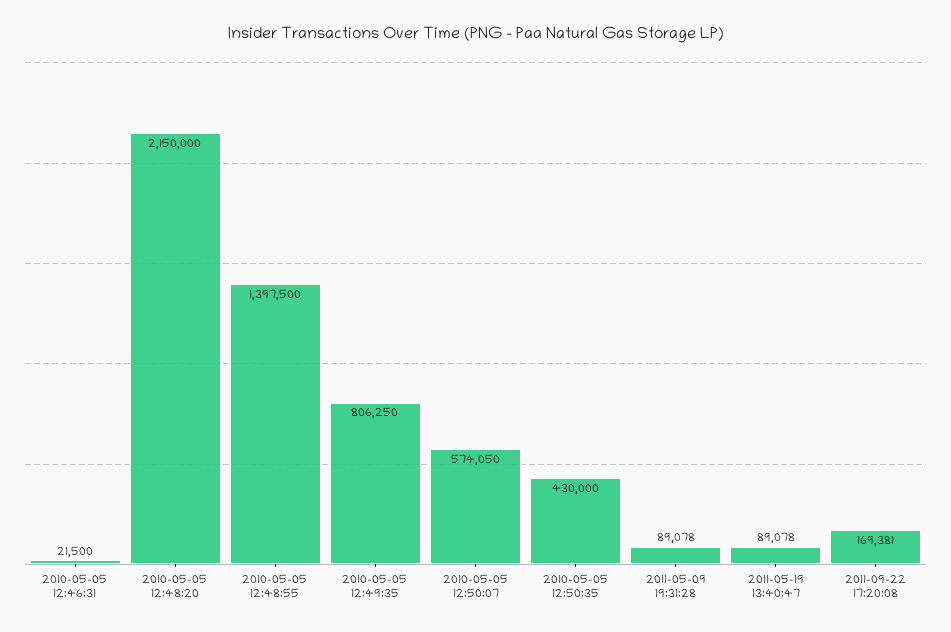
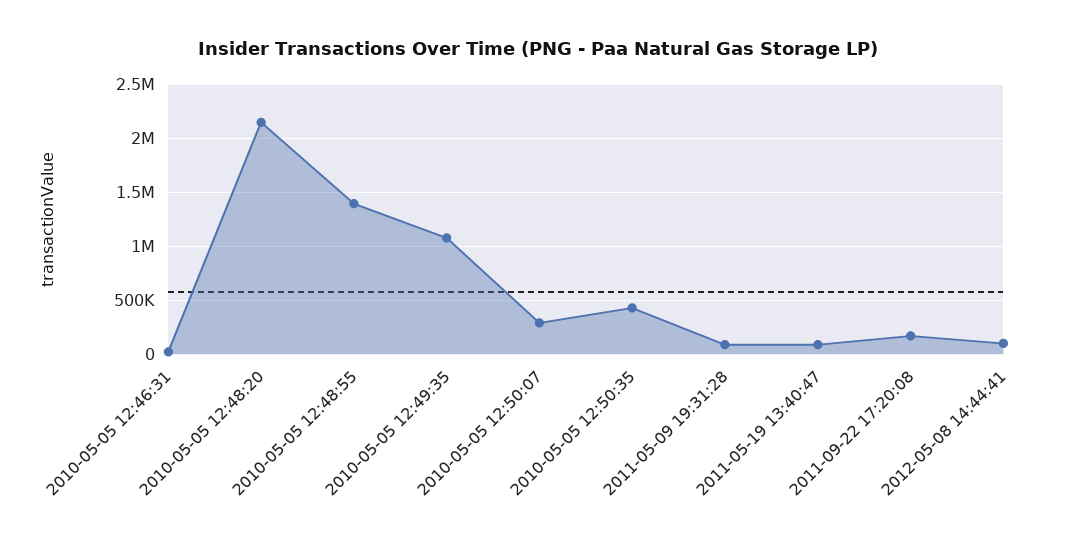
2010-05-05 12:49:35: 806250 -> 1100000
2010-05-05 12:50:07: 574050 -> 300000
2012-05-08 14:44:41: none -> 100000

